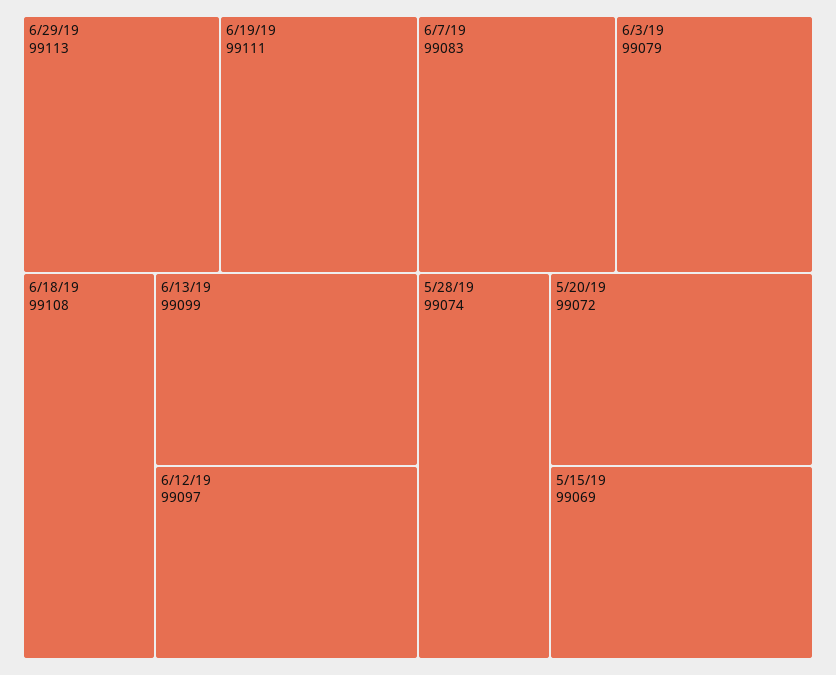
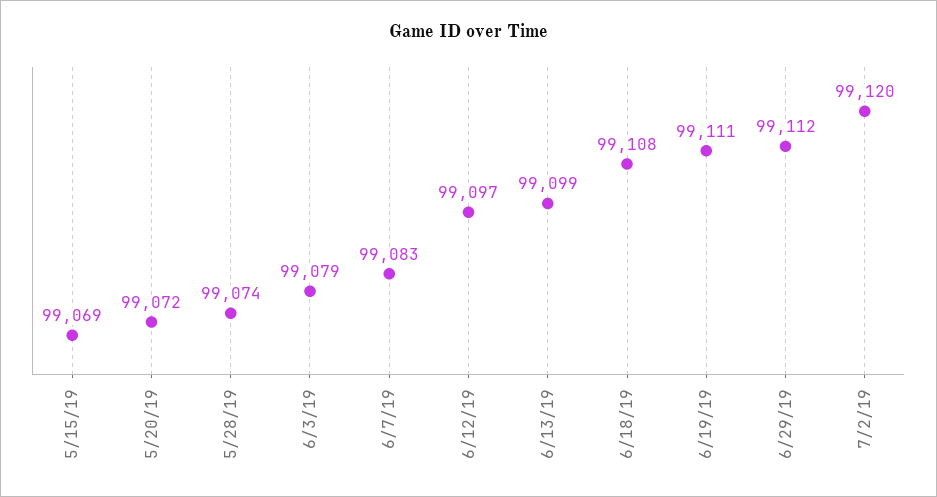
6/29/19: 99113 -> 99112
7/2/19: none -> 99120

